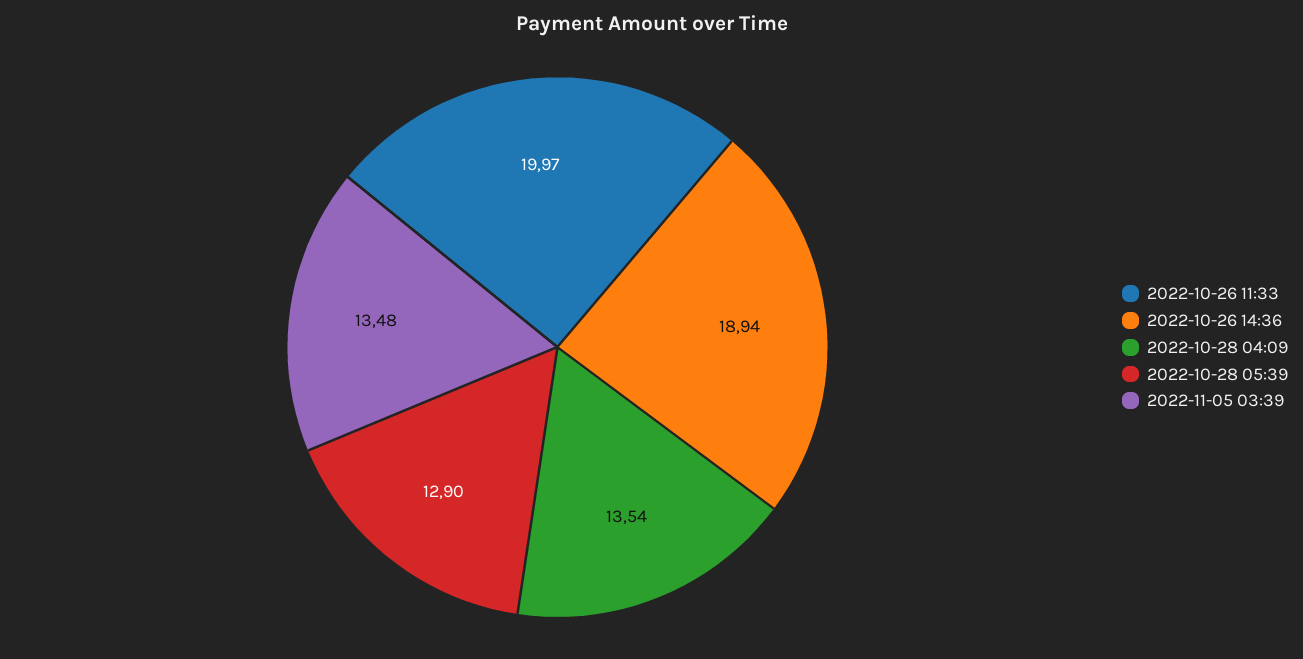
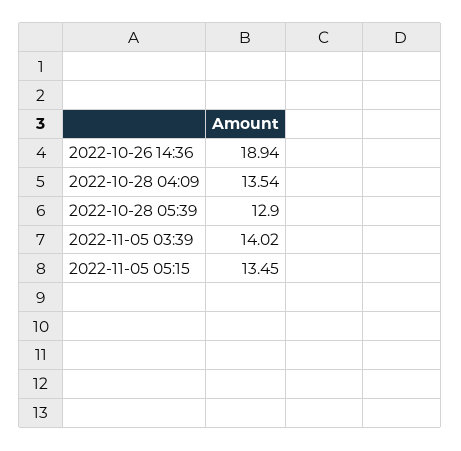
2022-10-26 11:33: 19.97 -> none
2022-11-05 03:39: 13.48 -> 14.02
2022-11-05 05:15: none -> 13.45

